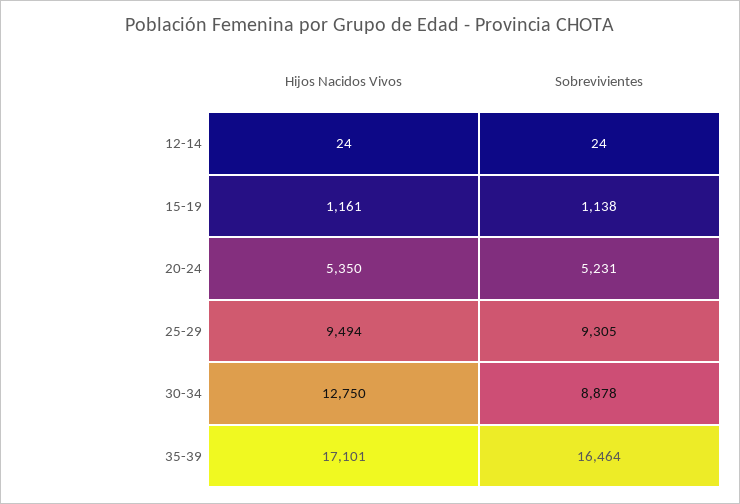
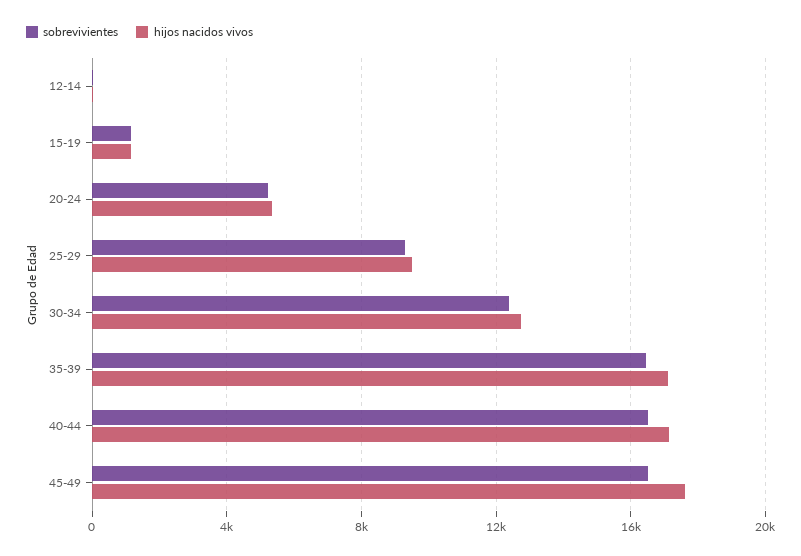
Sobrevivientes, 30-34: 8878 -> 12500
Sobrevivientes, 40-44: none -> 16500
Hijos Nacidos Vivos, 40-44: none -> 17000
Sobrevivientes, 45-49: none -> 16500
Hijos Nacidos Vivos, 45-49: none -> 17500

